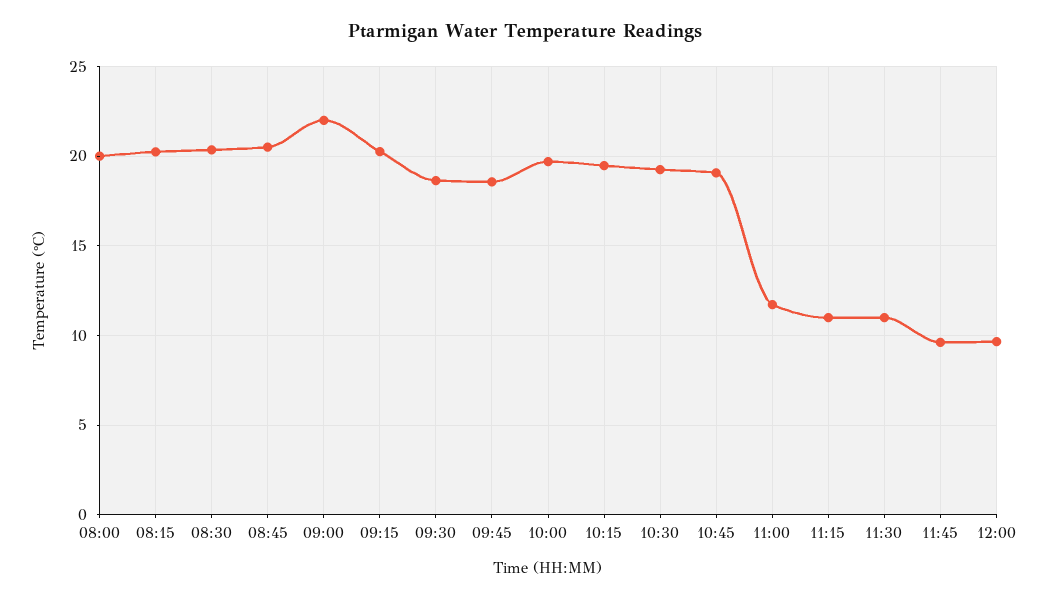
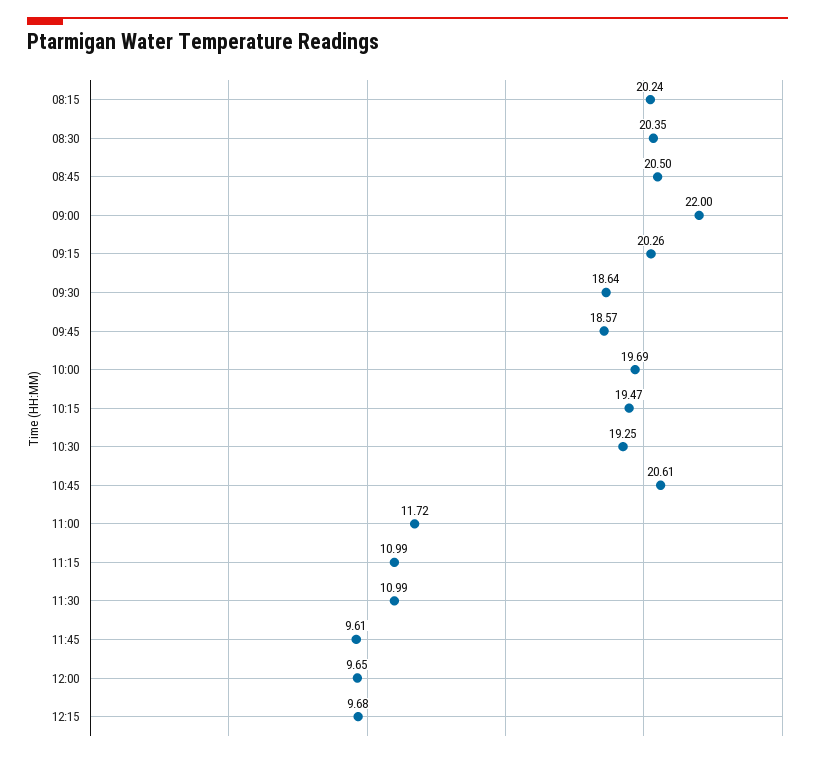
08:00: 20 -> none
10:45: 19 -> 20.61
12:15: none -> 9.68

